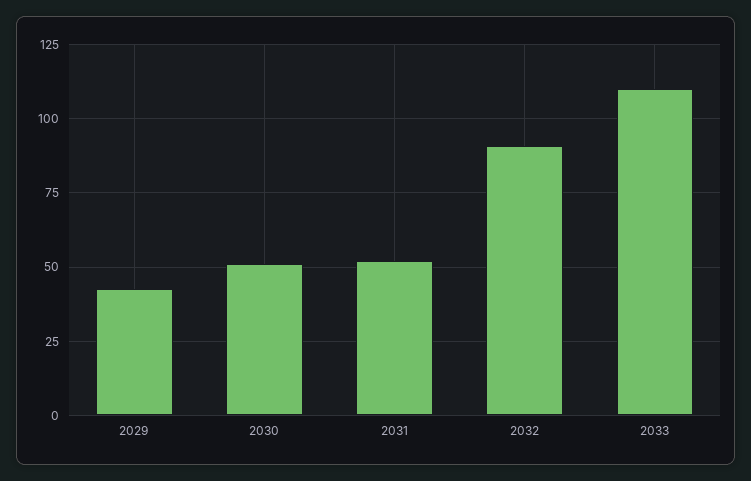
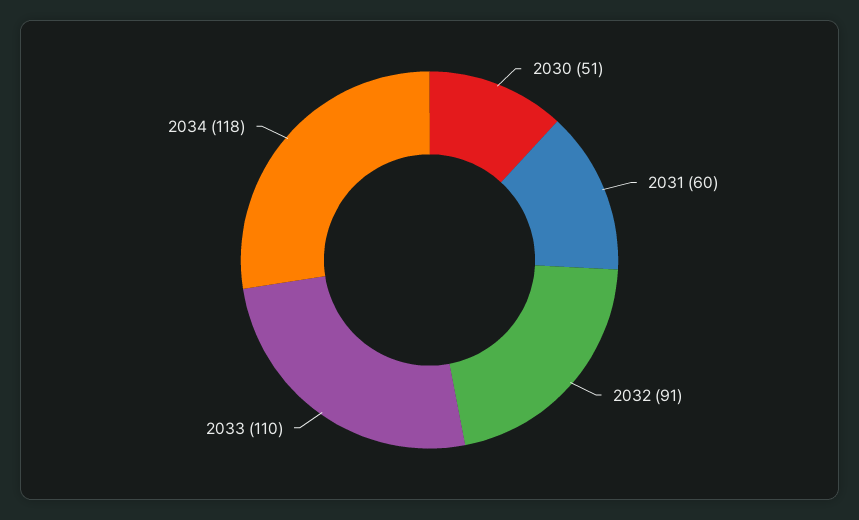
2029: 42.5 -> none
2031: 52.5 -> 60
2034: none -> 118

